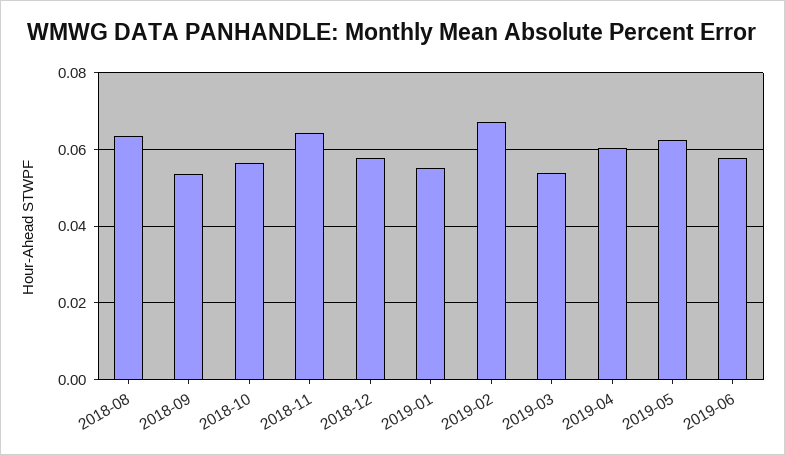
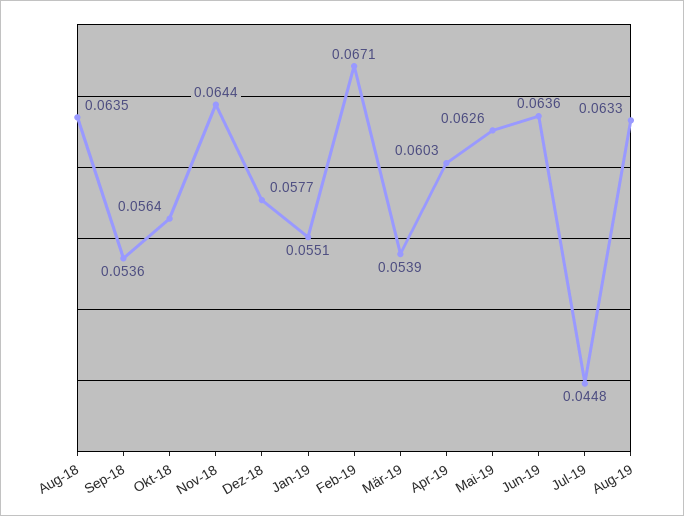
2019-06: 0.058 -> 0.0636
Jul-19: none -> 0.0448
Aug-19: none -> 0.0633

